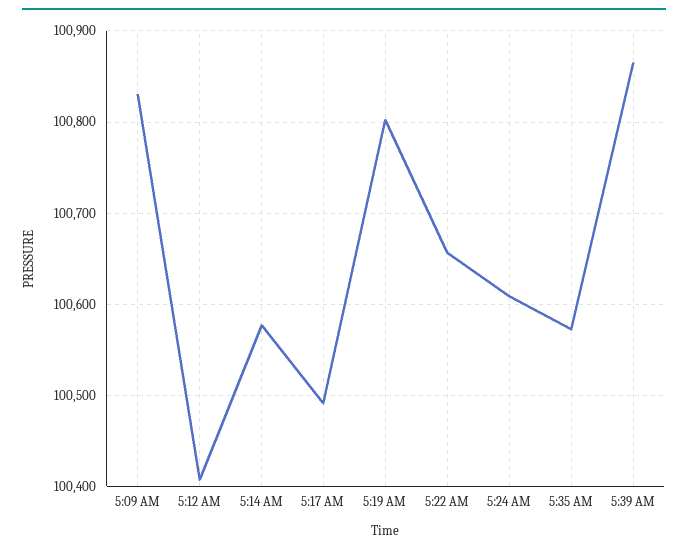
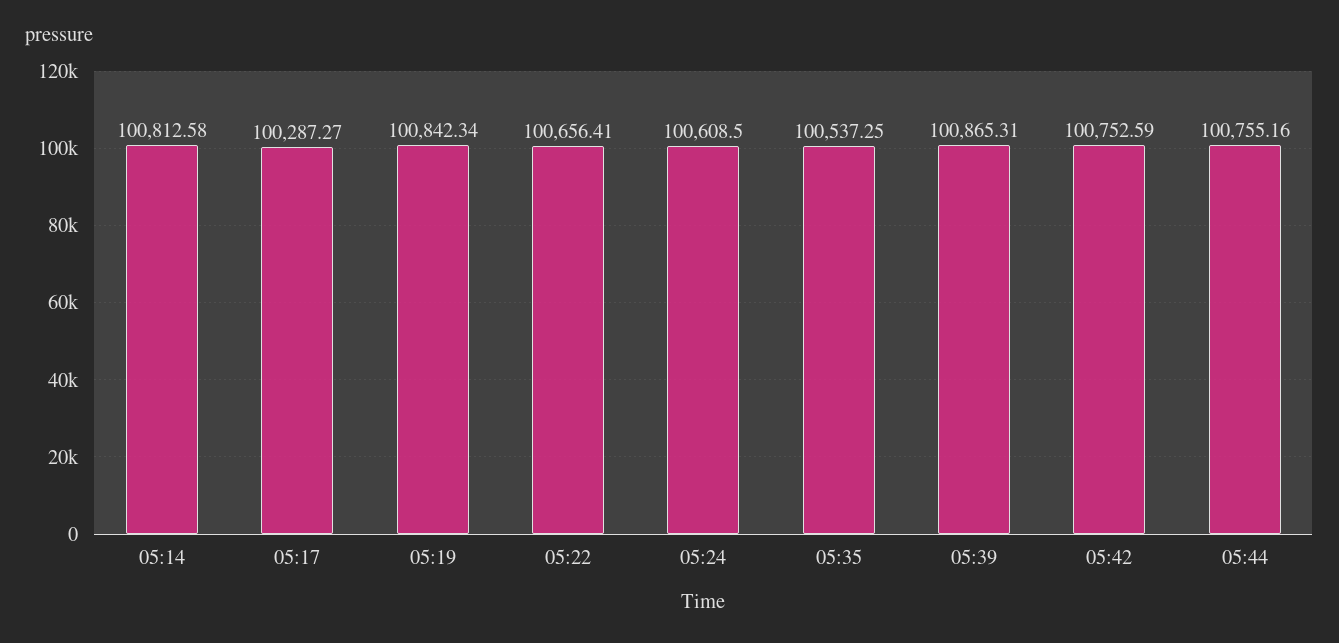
5:09 AM: 100830 -> none
5:12 AM: 100410 -> none
5:14 AM: 100580 -> 100812.58
5:17 AM: 100490 -> 100287.27
5:19 AM: 100800 -> 100842.34
5:35 AM: 100570 -> 100537.25
05:42: none -> 100752.59
05:44: none -> 100755.16

